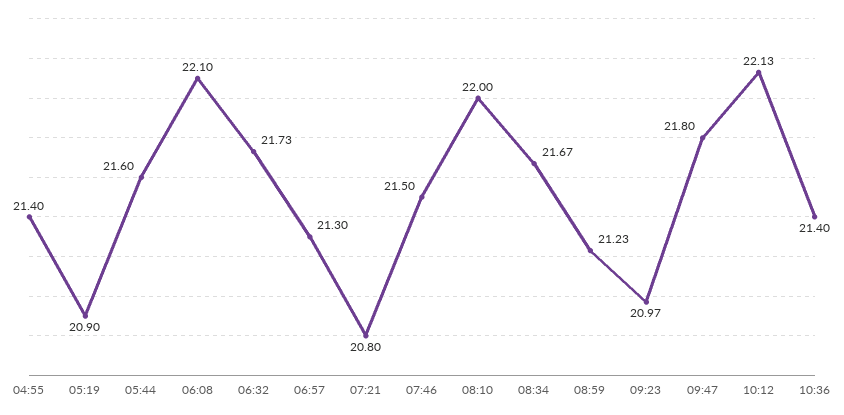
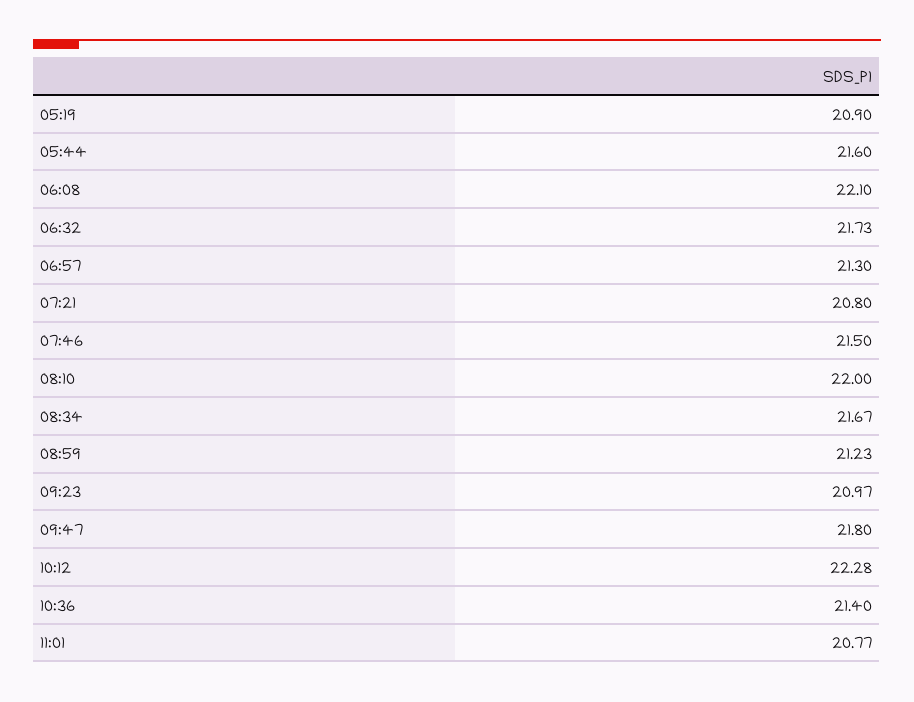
04:55: 21.4 -> none
10:12: 22.13 -> 22.28
11:01: none -> 20.77

